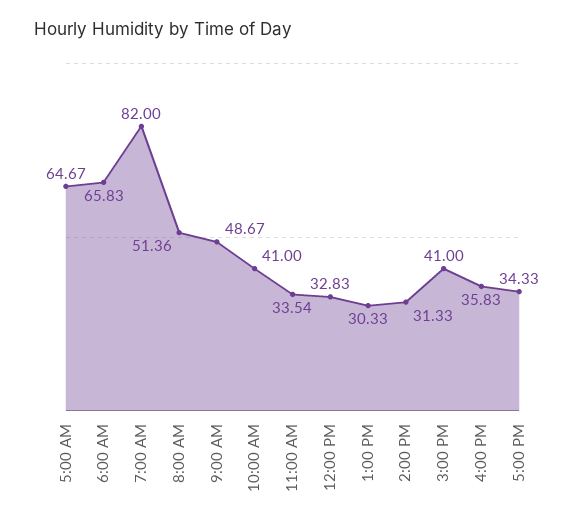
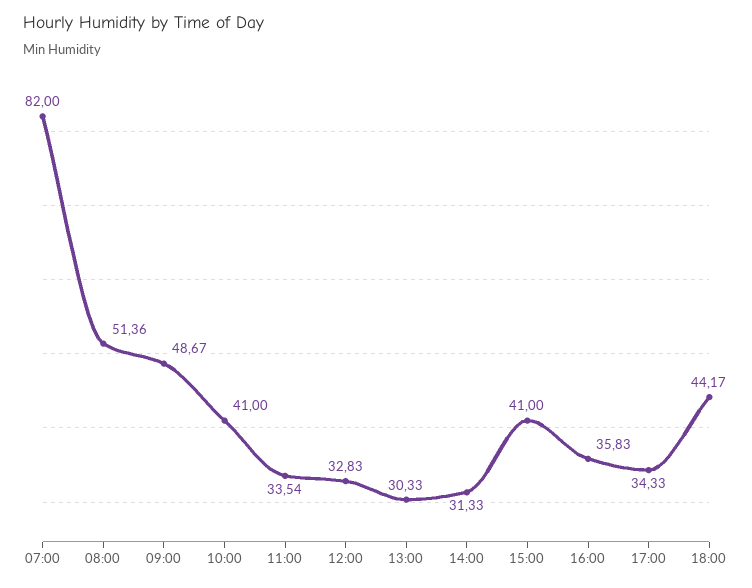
5:00 AM: 64.67 -> none
6:00 AM: 65.83 -> none
18:00: none -> 44.17

